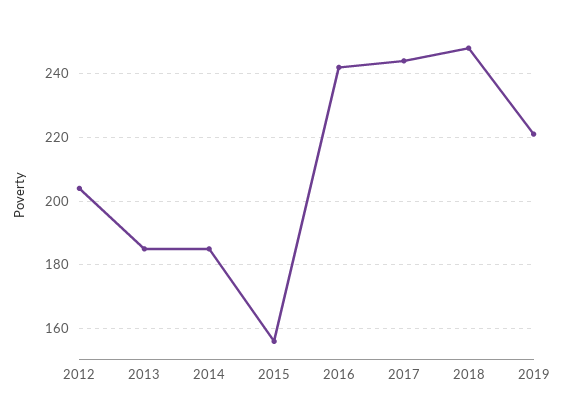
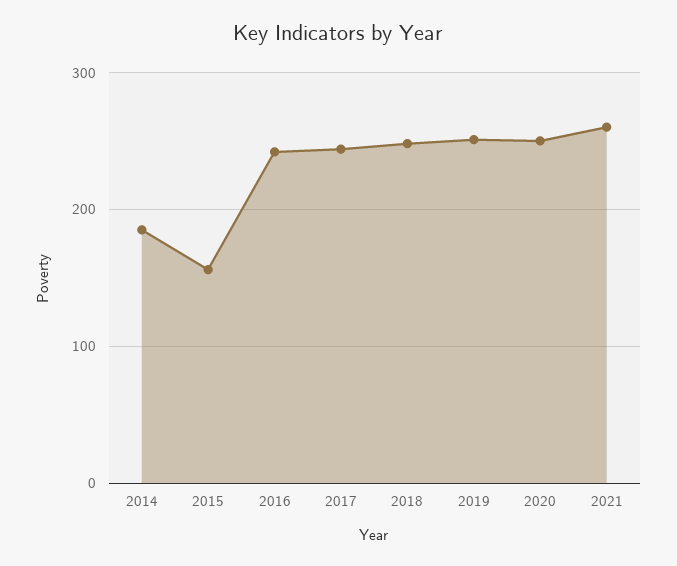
2012: 205 -> none
2013: 185 -> none
2019: 220 -> 250
2020: none -> 250
2021: none -> 260

